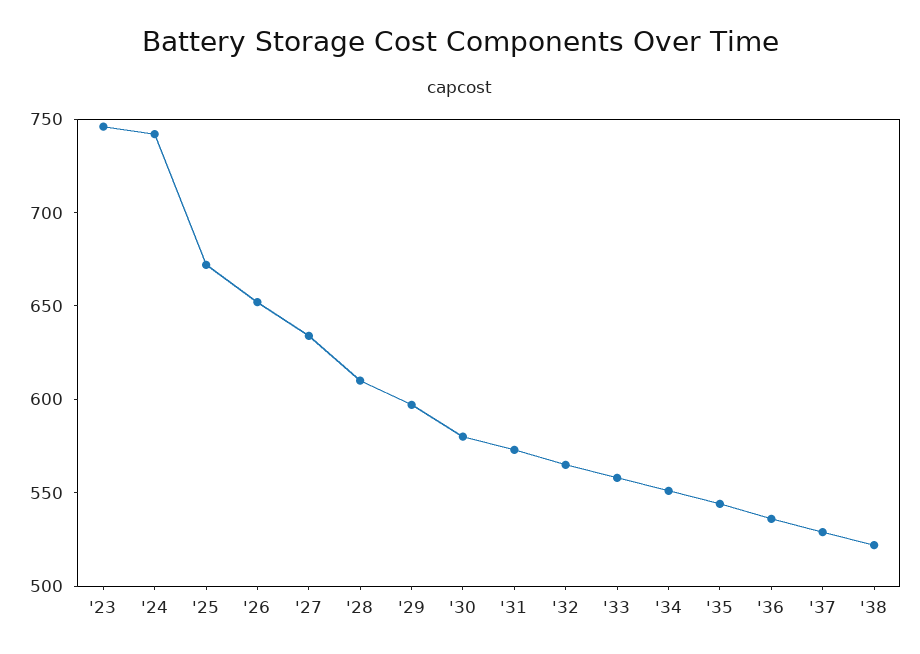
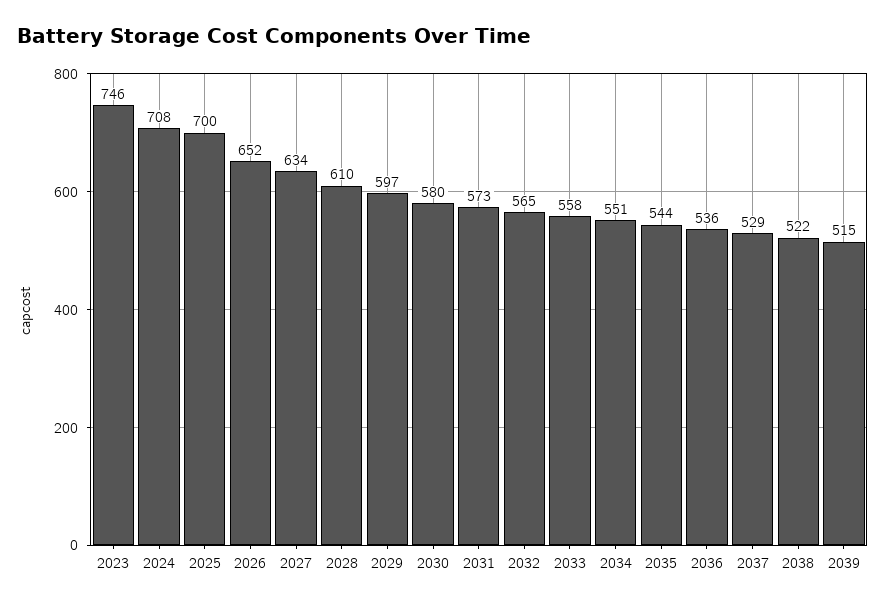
'24: 740 -> 708
'25: 670 -> 700
2039: none -> 515

